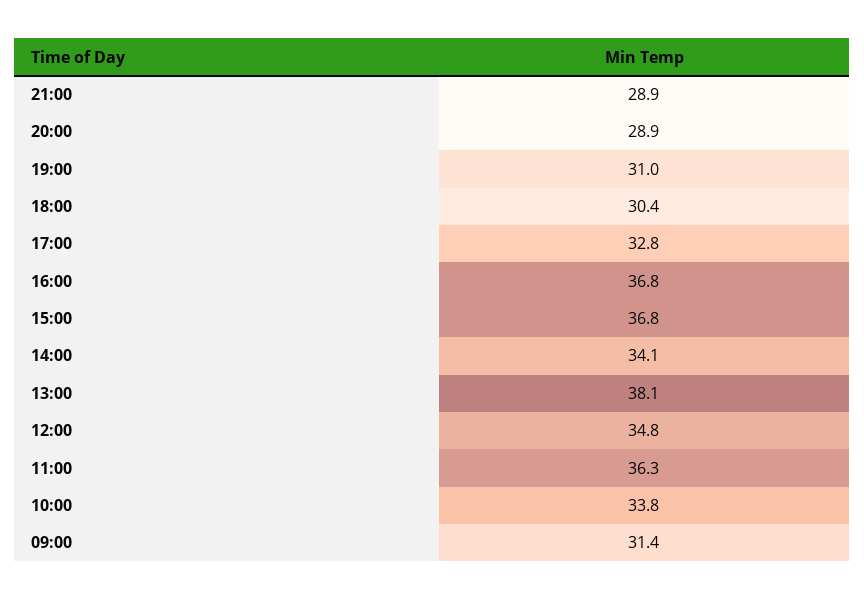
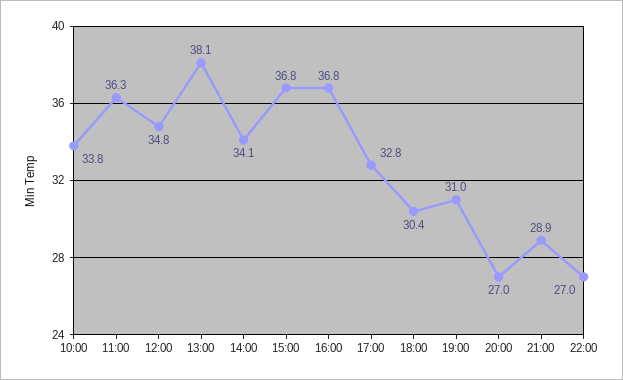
20:00: 28.9 -> 27
09:00: 31.4 -> none
22:00: none -> 27

